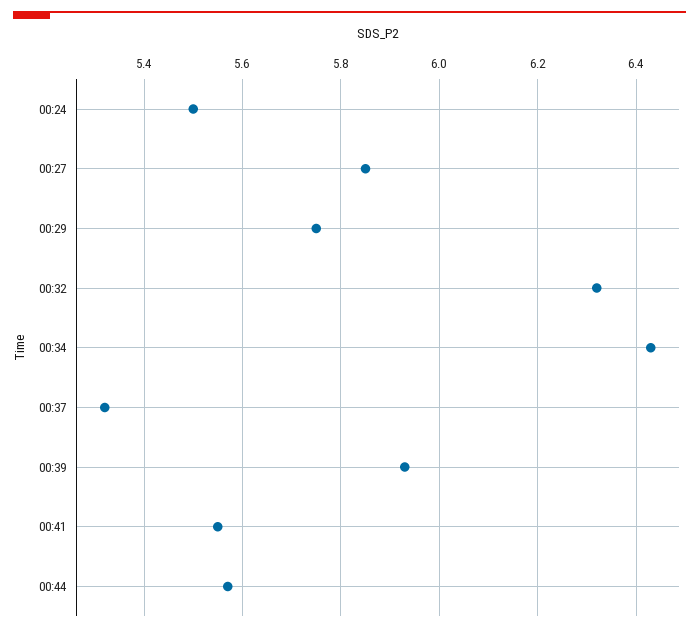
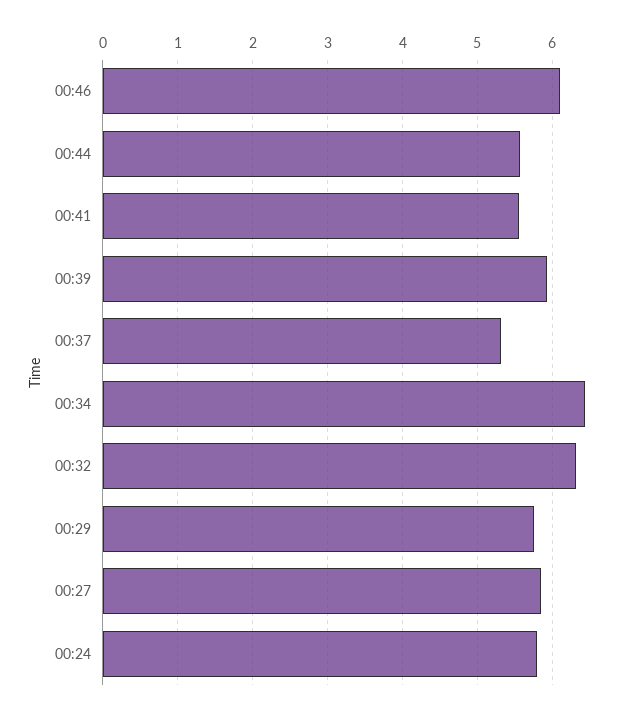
00:24: 5.5 -> 5.8
00:46: none -> 6.1

